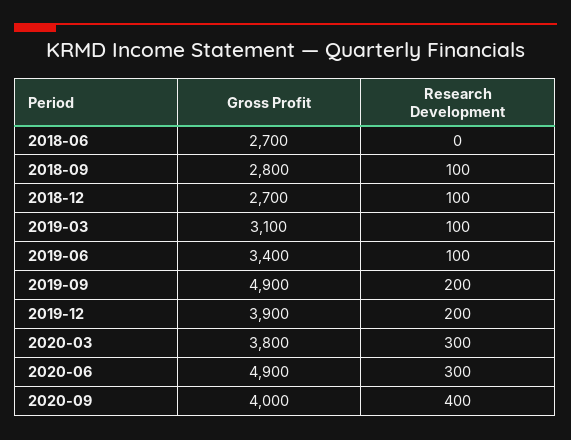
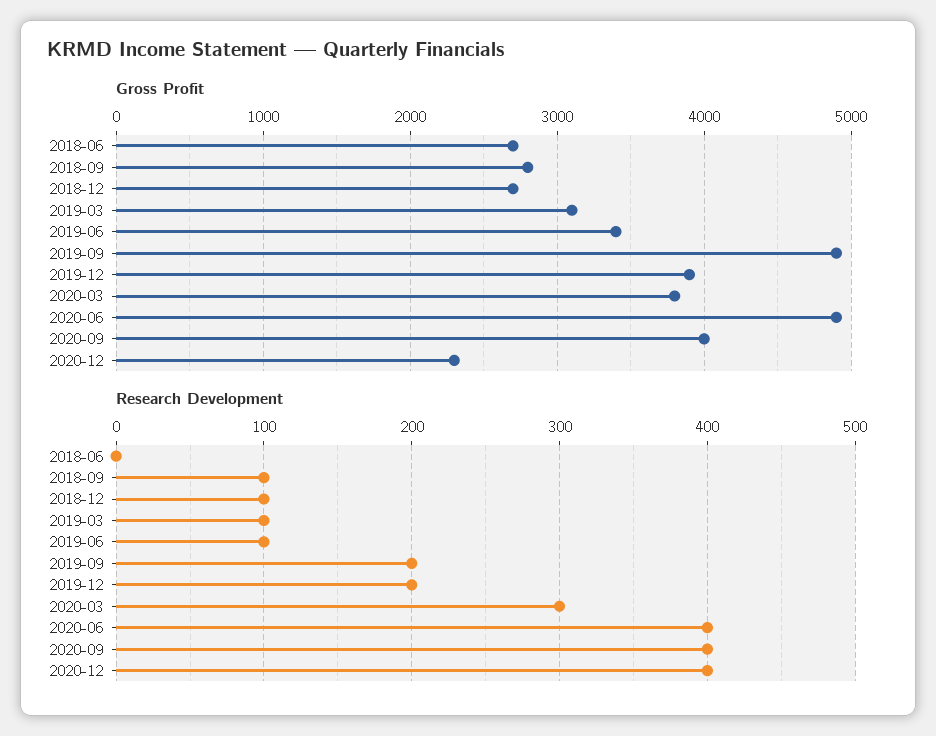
Research Development, 2020-06: 300 -> 400
Gross Profit, 2020-12: none -> 2300
Research Development, 2020-12: none -> 400

